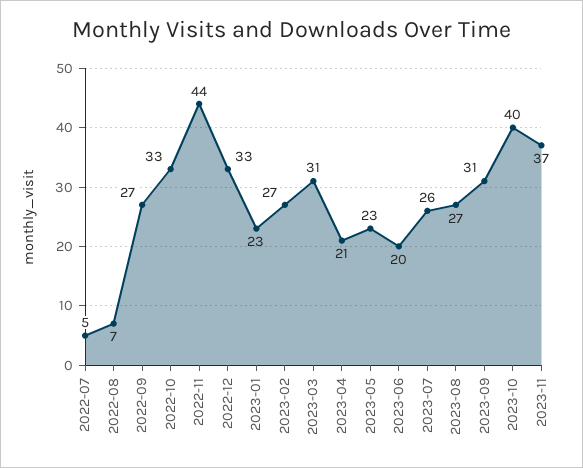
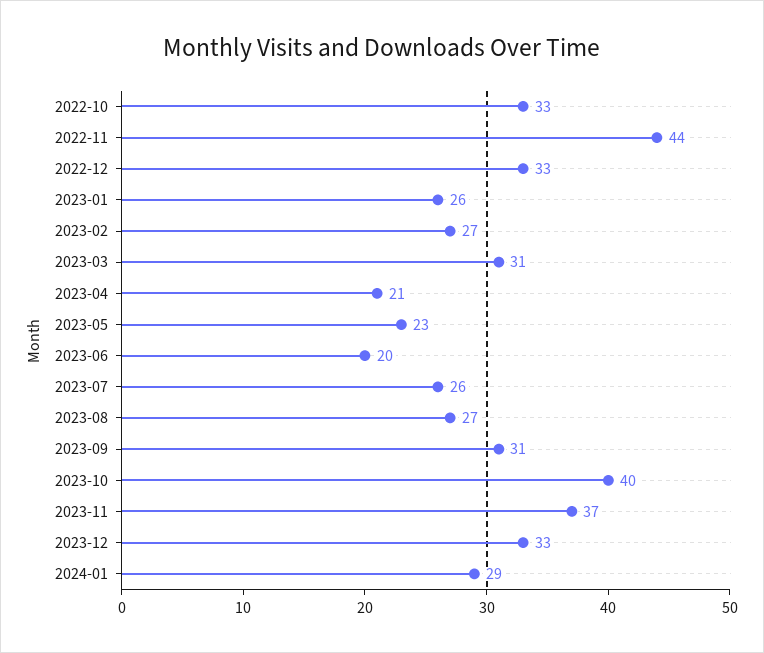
2022-07: 5 -> none
2022-08: 7 -> none
2022-09: 27 -> none
2023-01: 23 -> 26
2023-12: none -> 33
2024-01: none -> 29

